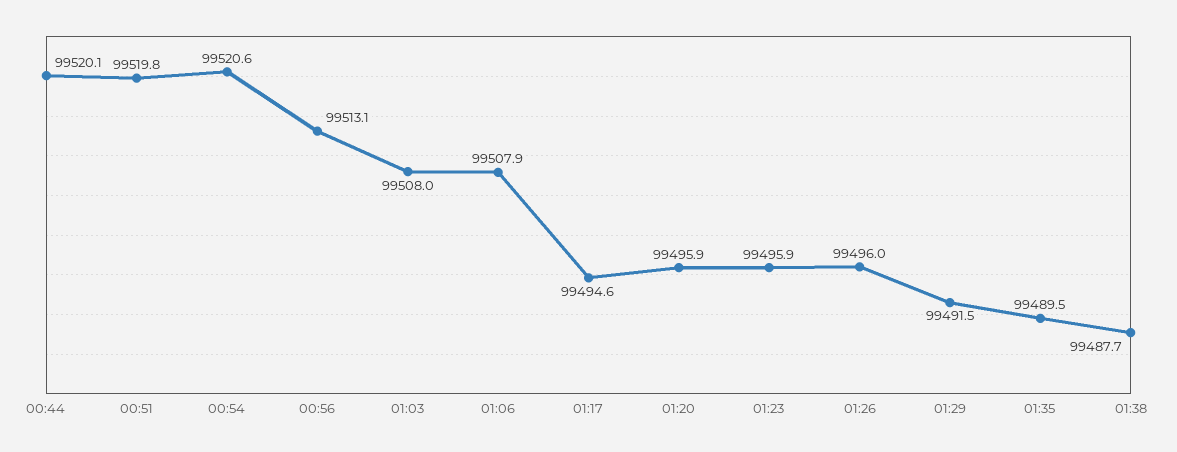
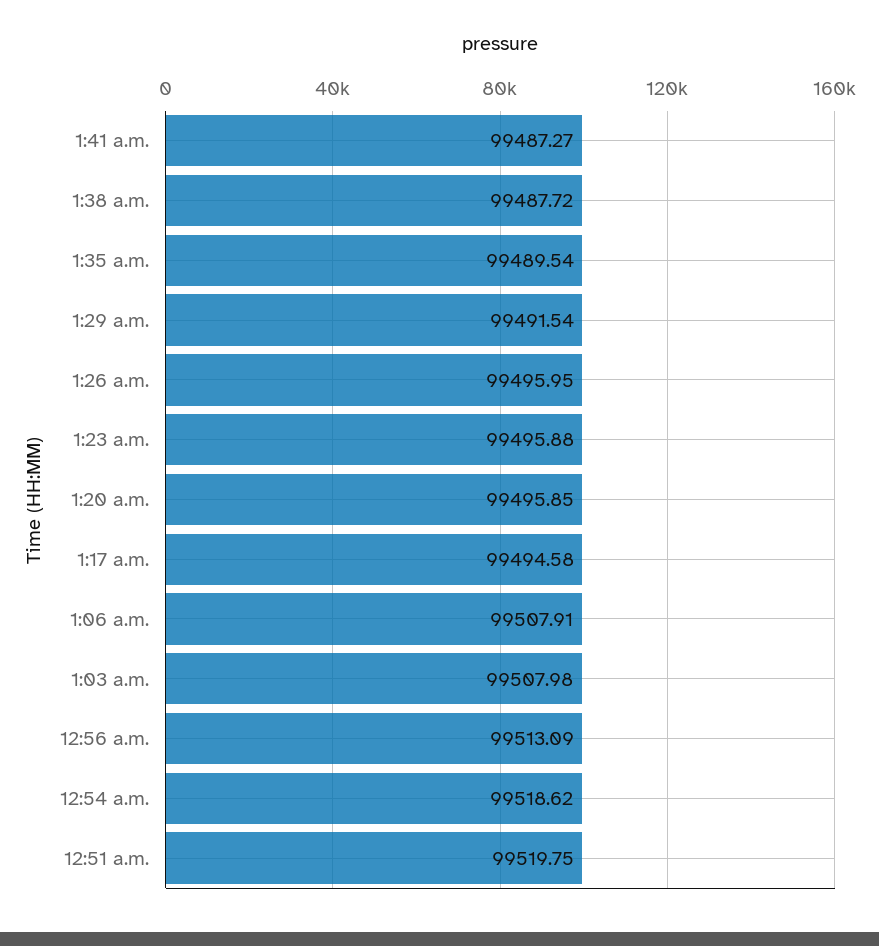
00:44: 99520.1 -> none
00:54: 99520.6 -> 99518.62
1:41 a.m.: none -> 99487.27

